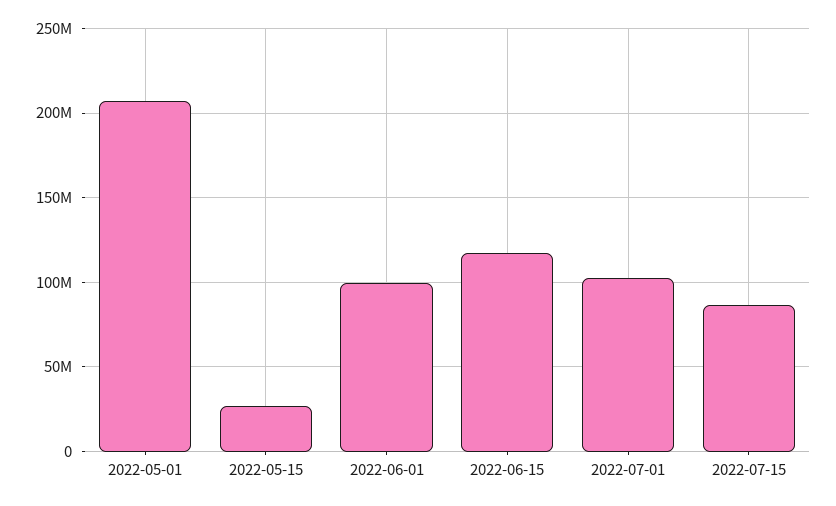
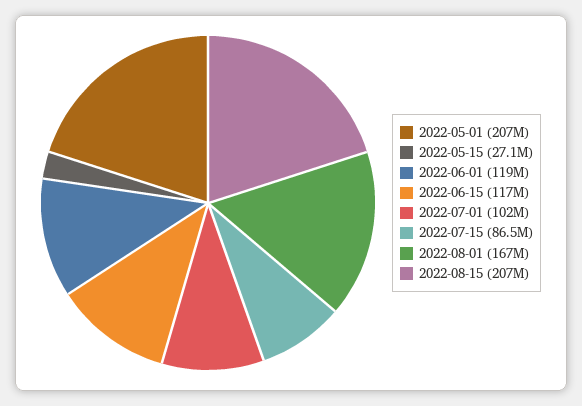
2022-06-01: 100000000 -> 119000000
2022-08-01: none -> 167000000
2022-08-15: none -> 207000000

